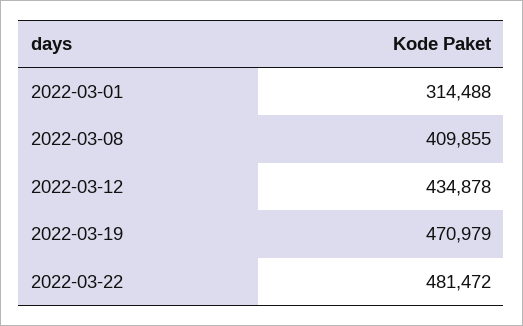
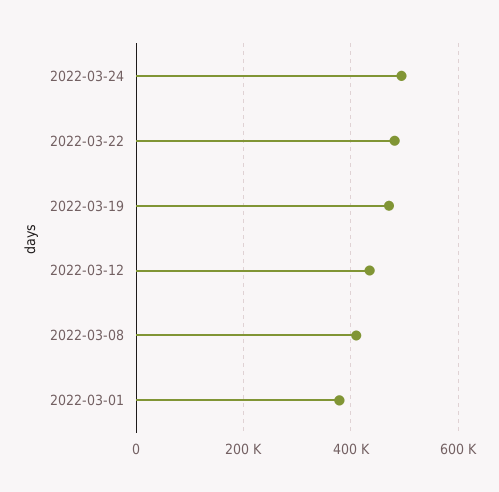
2022-03-01: 314488 -> 380000
2022-03-24: none -> 500000

